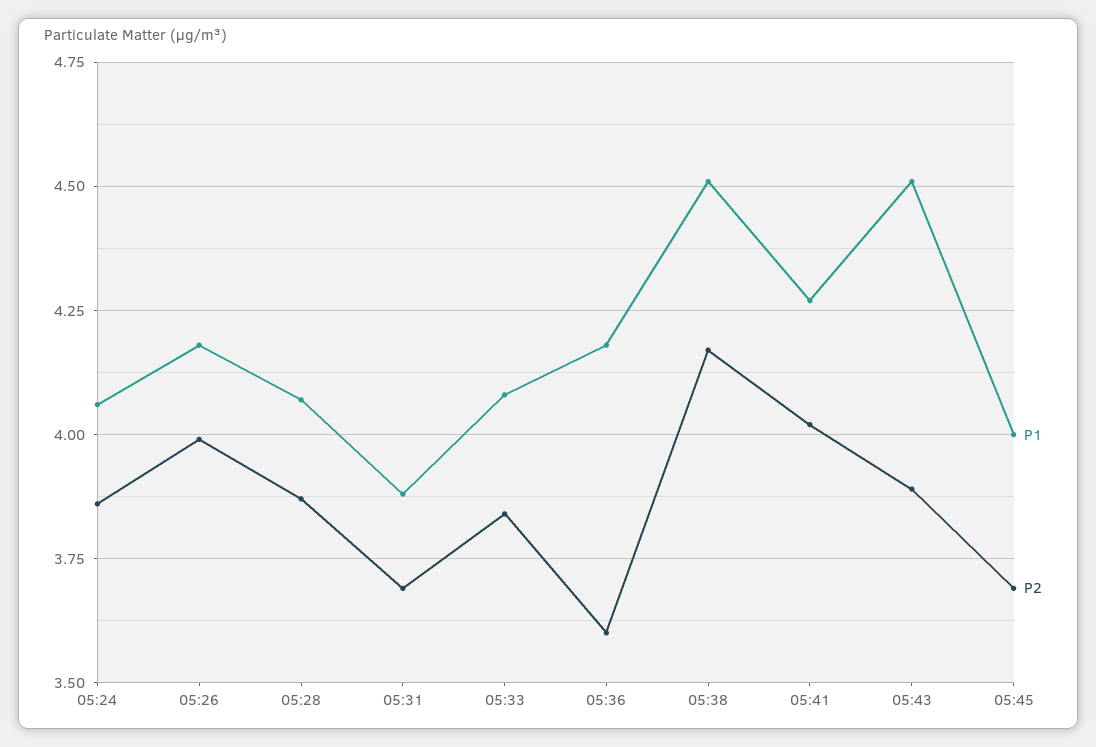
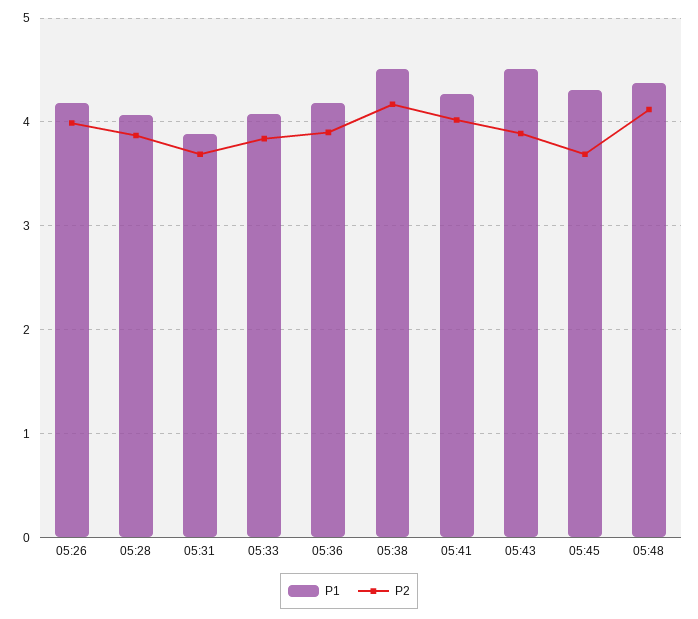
P1, 05:24: 4.05 -> none
P2, 05:24: 3.85 -> none
P2, 05:36: 3.6 -> 3.9
P1, 05:45: 4 -> 4.3
P1, 05:48: none -> 4.4
P2, 05:48: none -> 4.1

